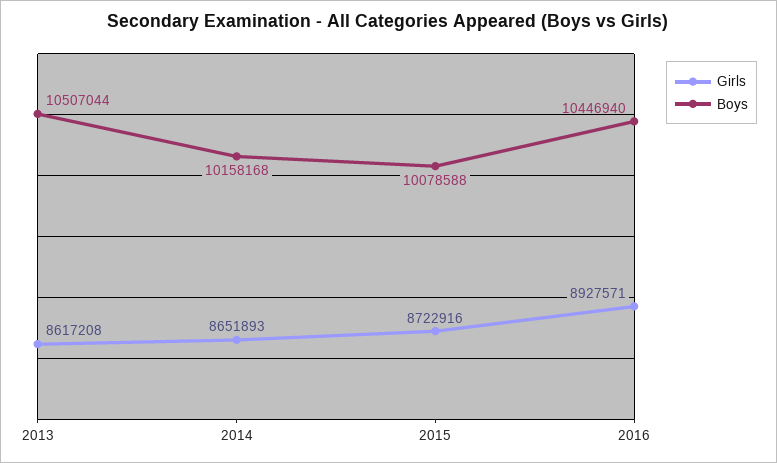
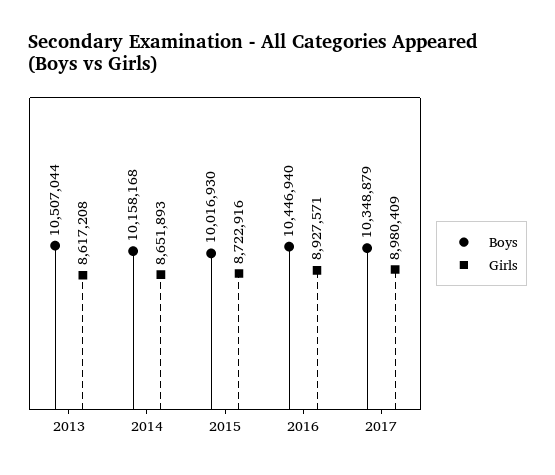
Boys, 2015: 10078588 -> 10016930
Boys, 2017: none -> 10348879
Girls, 2017: none -> 8980409

